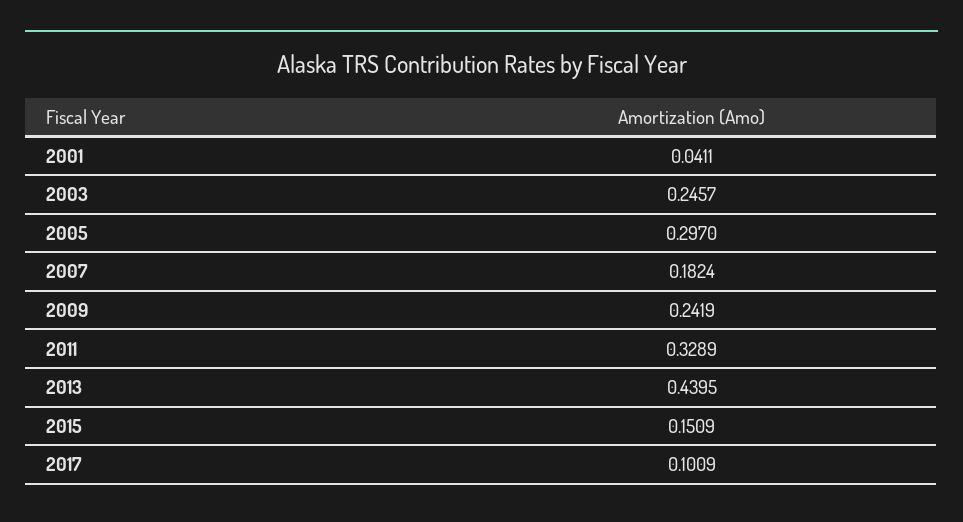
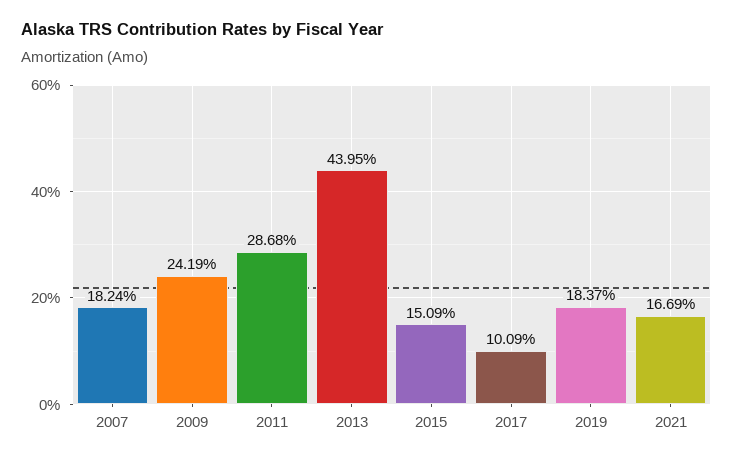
2001: 0.0411 -> none
2003: 0.2457 -> none
2005: 0.297 -> none
2011: 0.3289 -> 0.2868
2019: none -> 0.1837
2021: none -> 0.1669

